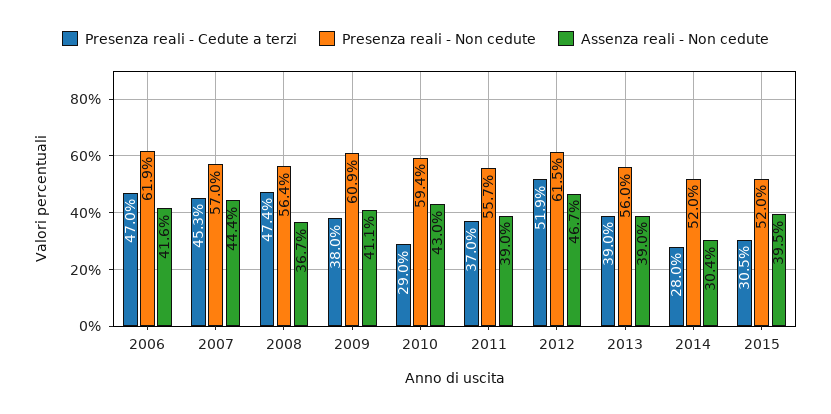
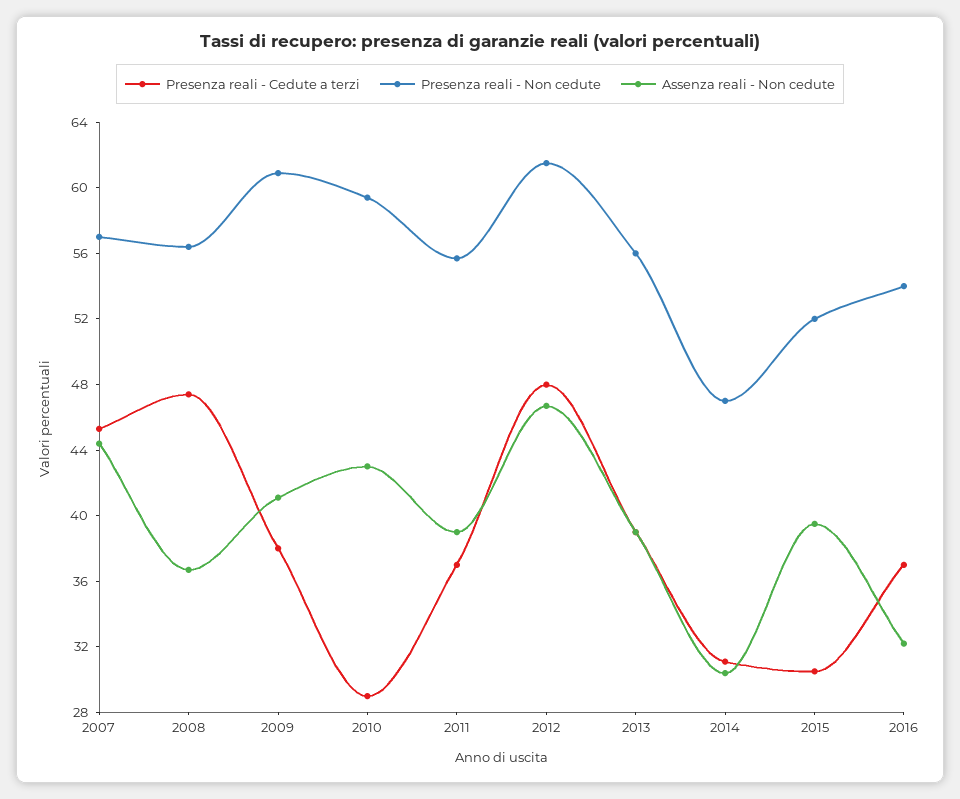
Presenza reali - Cedute a terzi, 2006: 47 -> none
Presenza reali - Non cedute, 2006: 61.9 -> none
Assenza reali - Non cedute, 2006: 41.6 -> none
Presenza reali - Cedute a terzi, 2012: 51.9 -> 48
Presenza reali - Cedute a terzi, 2014: 28 -> 31
Presenza reali - Non cedute, 2014: 52 -> 47
Presenza reali - Cedute a terzi, 2016: none -> 37
Presenza reali - Non cedute, 2016: none -> 54
Assenza reali - Non cedute, 2016: none -> 32

